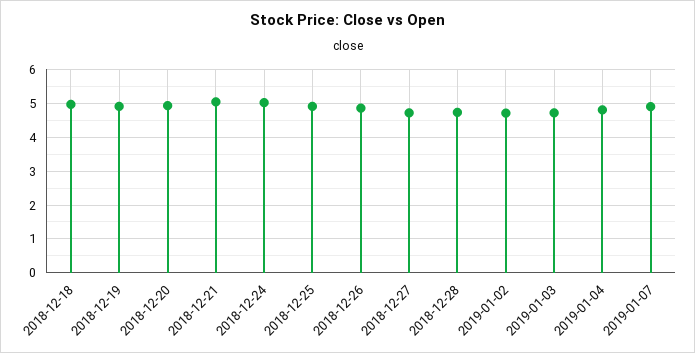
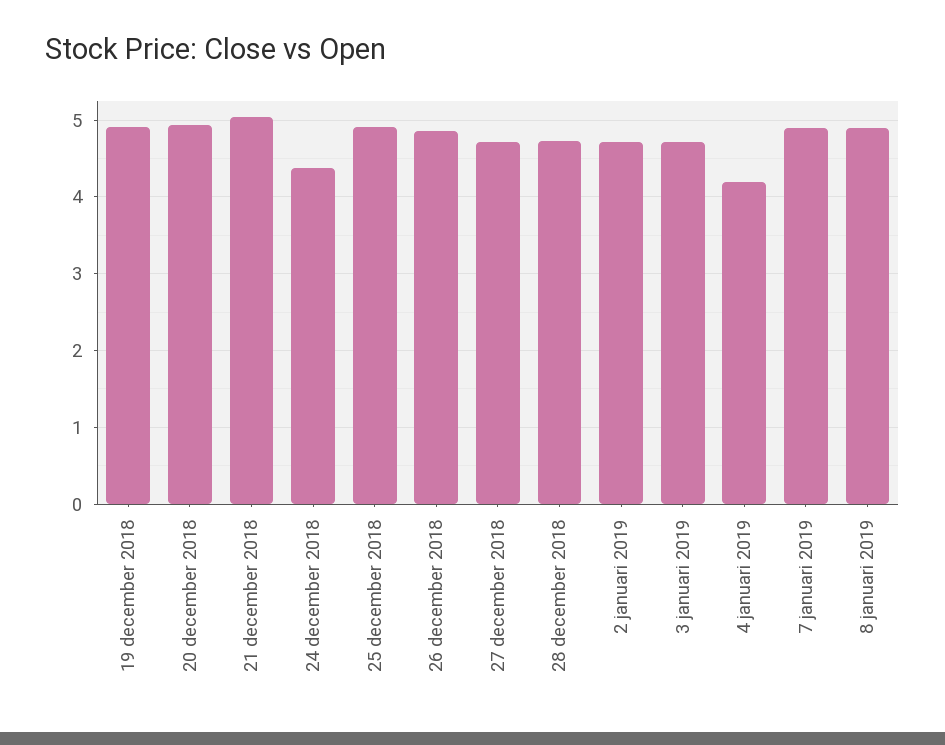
2018-12-18: 5 -> none
2018-12-24: 5 -> 4.4
2019-01-04: 4.8 -> 4.2
8 januari 2019: none -> 4.9

